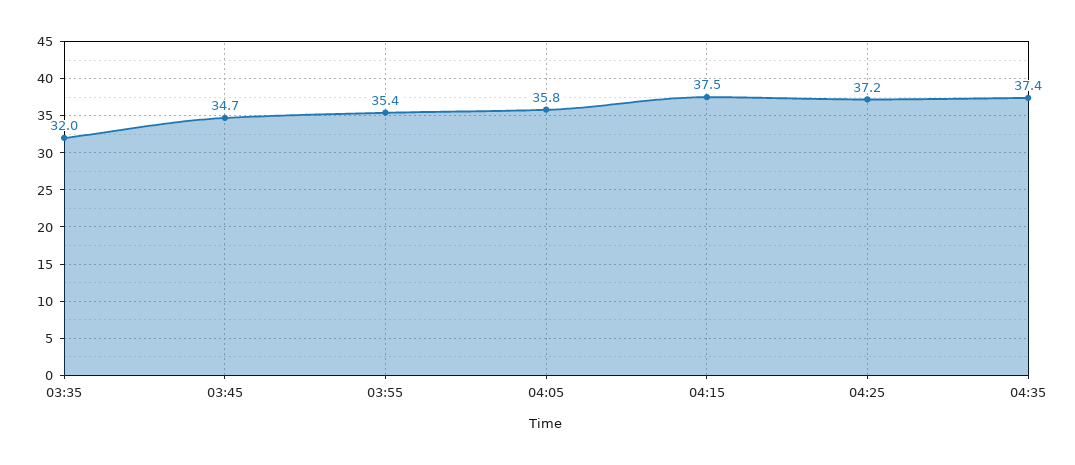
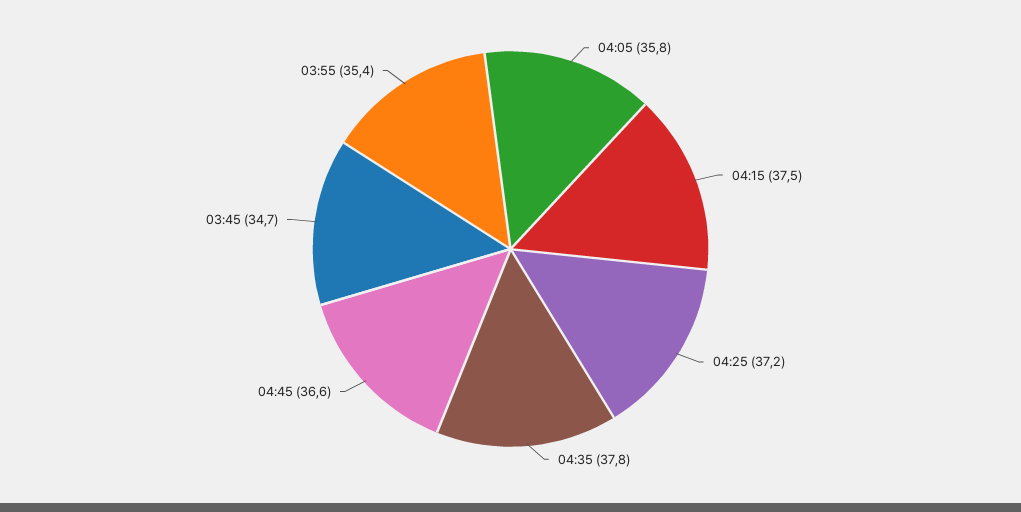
03:35: 32 -> none
04:35: 37.4 -> 37.8
04:45: none -> 36.6

